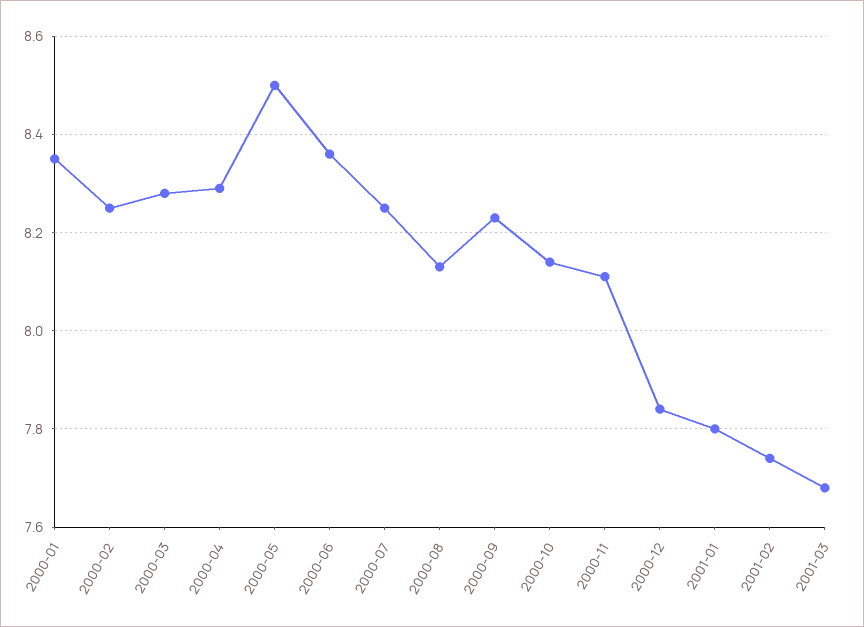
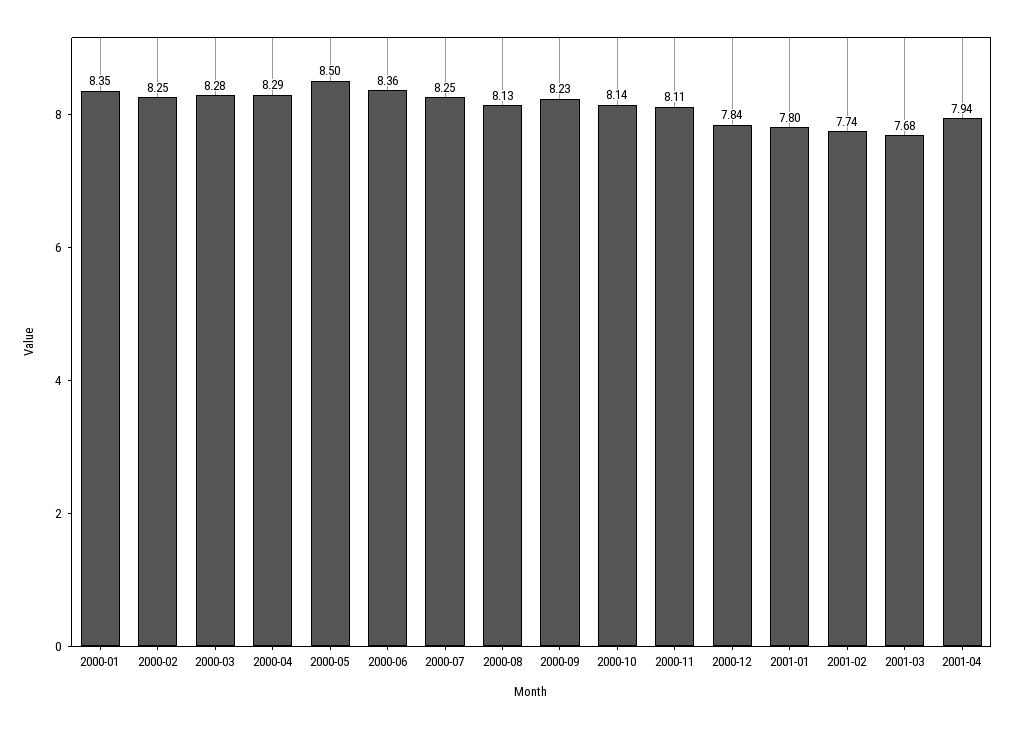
2001-04: none -> 7.94

